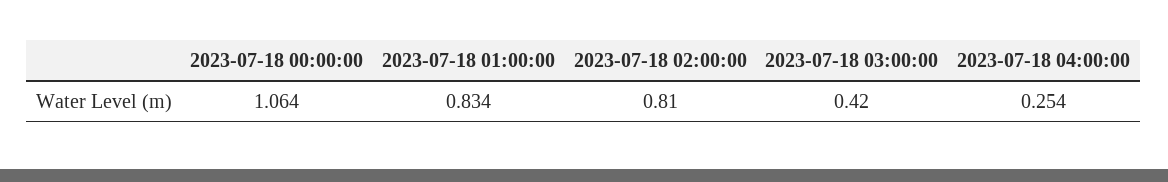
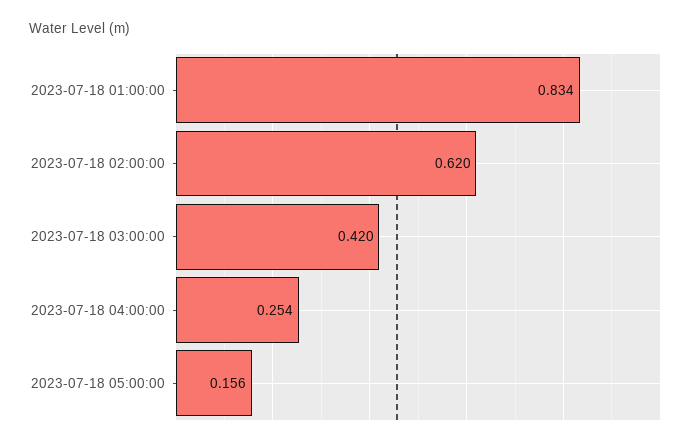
2023-07-18 00:00:00: 1.064 -> none
2023-07-18 02:00:00: 0.81 -> 0.62
2023-07-18 05:00:00: none -> 0.156

